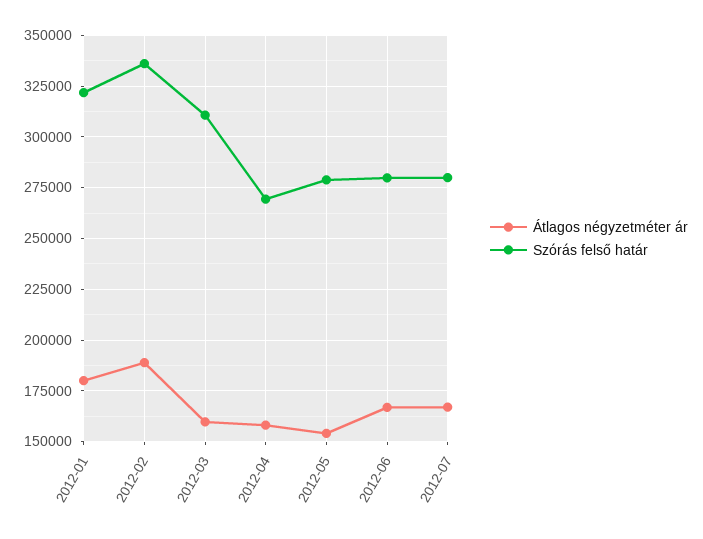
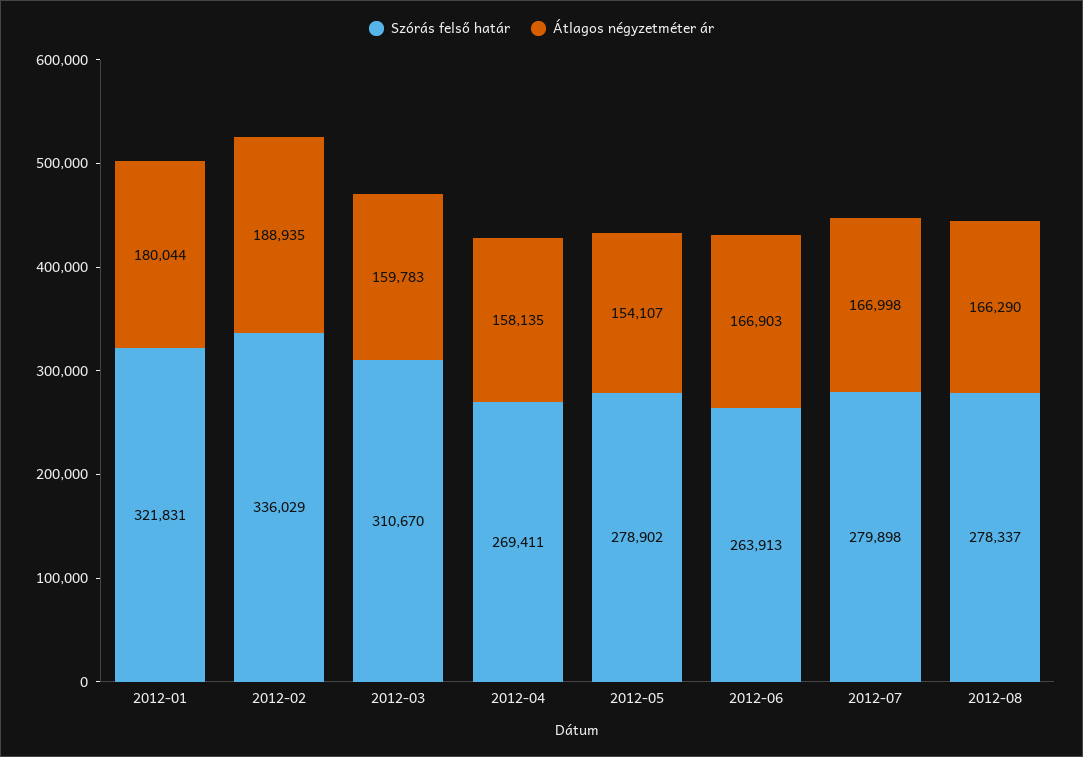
Szórás felső határ, 2012-06: 280000 -> 263913
Szórás felső határ, 2012-08: none -> 278337
Átlagos négyzetméter ár, 2012-08: none -> 166290

